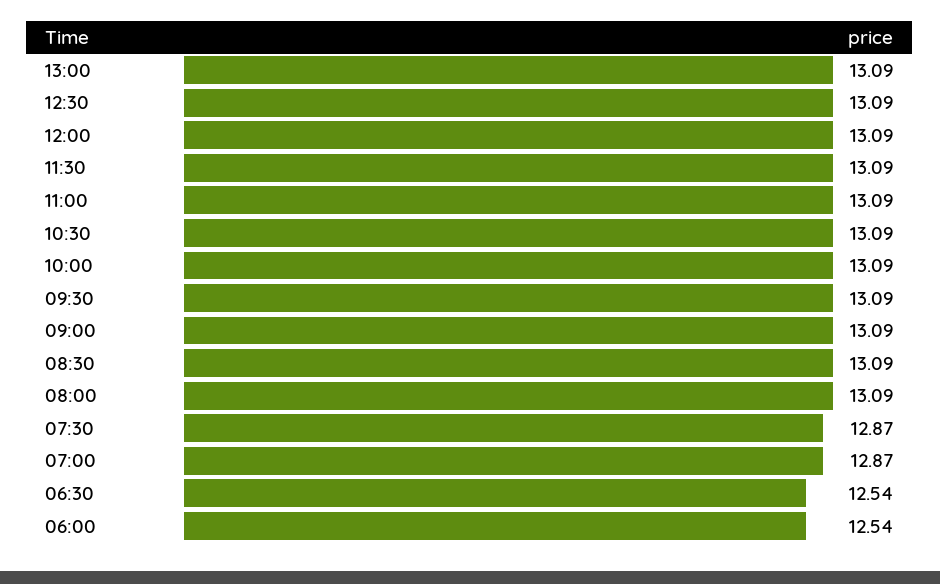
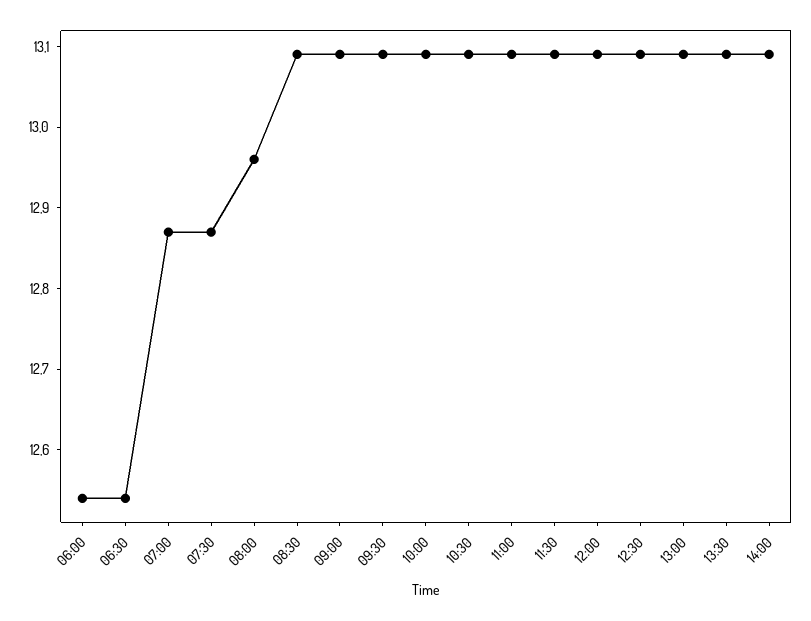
08:00: 13.09 -> 12.96
13:30: none -> 13.09
14:00: none -> 13.09

